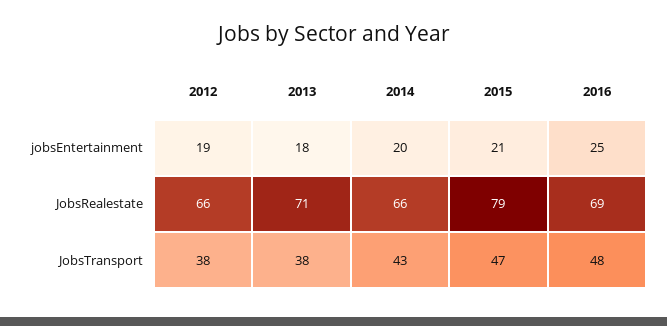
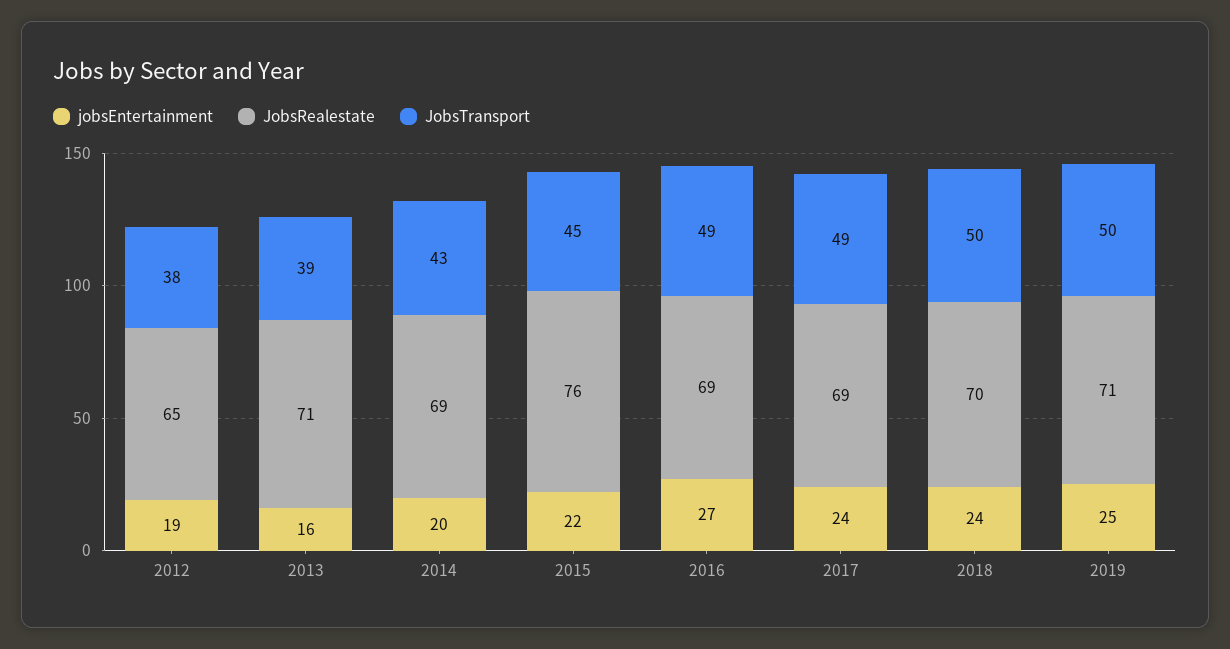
jobsEntertainment, 2013: 18 -> 16
jobsEntertainment, 2015: 21 -> 22
jobsEntertainment, 2016: 25 -> 27
JobsRealestate, 2012: 66 -> 65
JobsRealestate, 2014: 66 -> 69
JobsRealestate, 2015: 79 -> 76
JobsTransport, 2013: 38 -> 39
JobsTransport, 2015: 47 -> 45
JobsTransport, 2016: 48 -> 49
jobsEntertainment, 2017: none -> 24
JobsRealestate, 2017: none -> 69
JobsTransport, 2017: none -> 49
jobsEntertainment, 2018: none -> 24
JobsRealestate, 2018: none -> 70
JobsTransport, 2018: none -> 50
jobsEntertainment, 2019: none -> 25
JobsRealestate, 2019: none -> 71
JobsTransport, 2019: none -> 50

